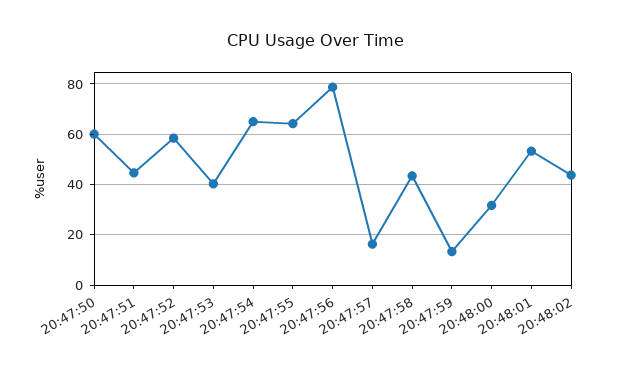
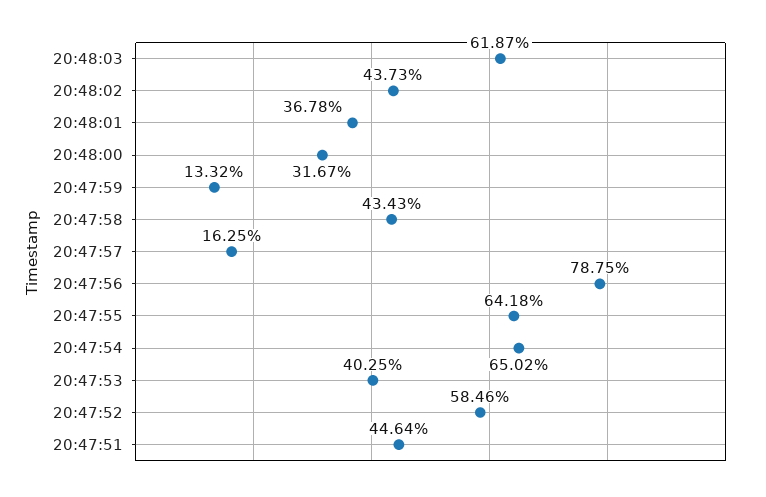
20:47:50: 60 -> none
20:48:01: 52.5 -> 36.78
20:48:03: none -> 61.87

